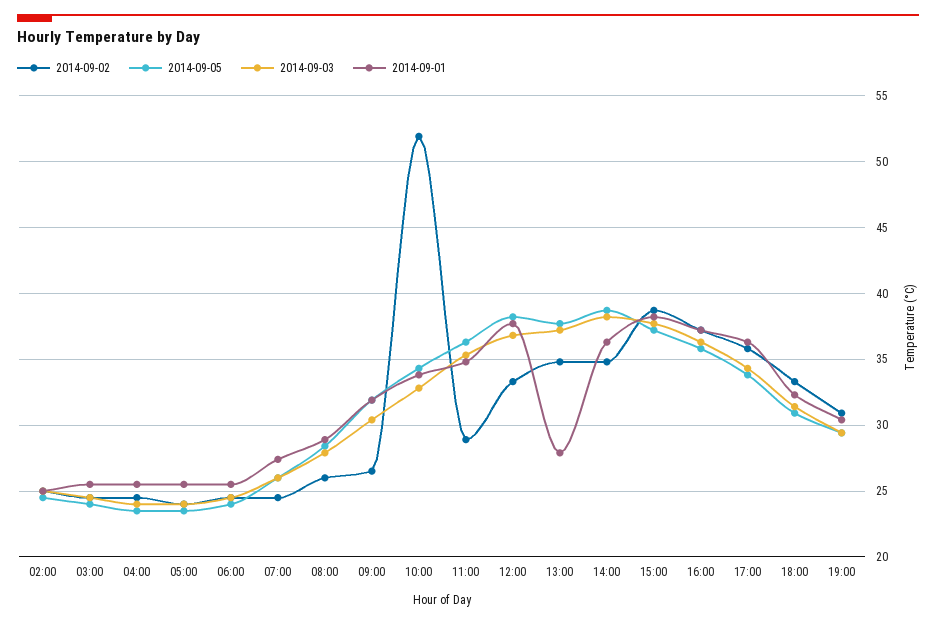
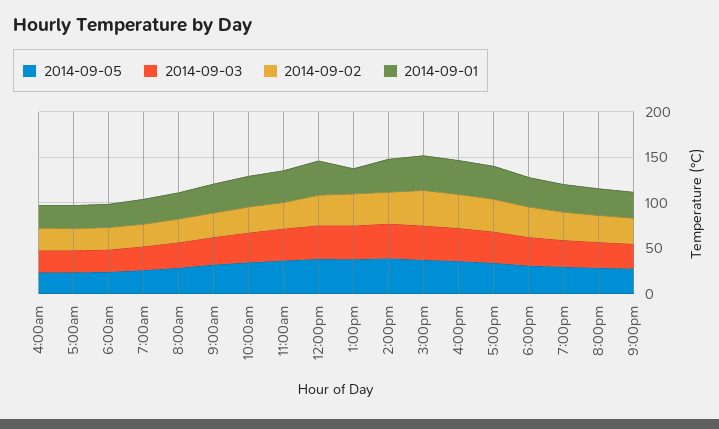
2014-09-02, 02:00: 25 -> none
2014-09-05, 02:00: 24.5 -> none
2014-09-03, 02:00: 25 -> none
2014-09-01, 02:00: 25 -> none
2014-09-02, 03:00: 24.5 -> none
2014-09-05, 03:00: 24 -> none
2014-09-03, 03:00: 24.5 -> none
2014-09-01, 03:00: 25.5 -> none
2014-09-02, 10:00: 52 -> 30
2014-09-05, 8:00pm: none -> 30
2014-09-03, 8:00pm: none -> 30
2014-09-02, 8:00pm: none -> 30
2014-09-01, 8:00pm: none -> 30
2014-09-05, 9:00pm: none -> 30
2014-09-03, 9:00pm: none -> 30
2014-09-02, 9:00pm: none -> 30
2014-09-01, 9:00pm: none -> 30

